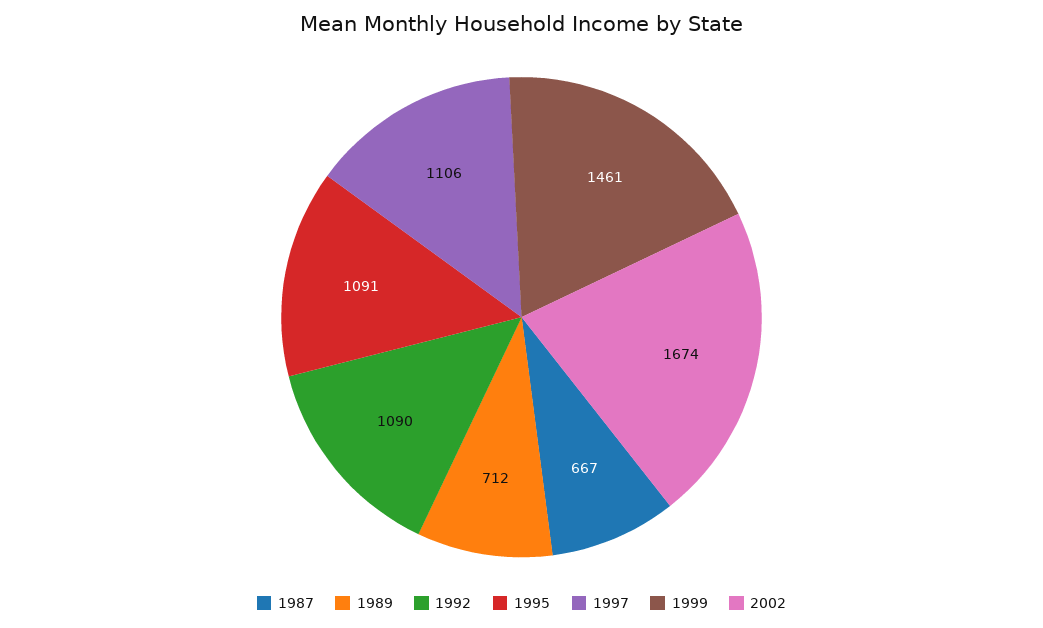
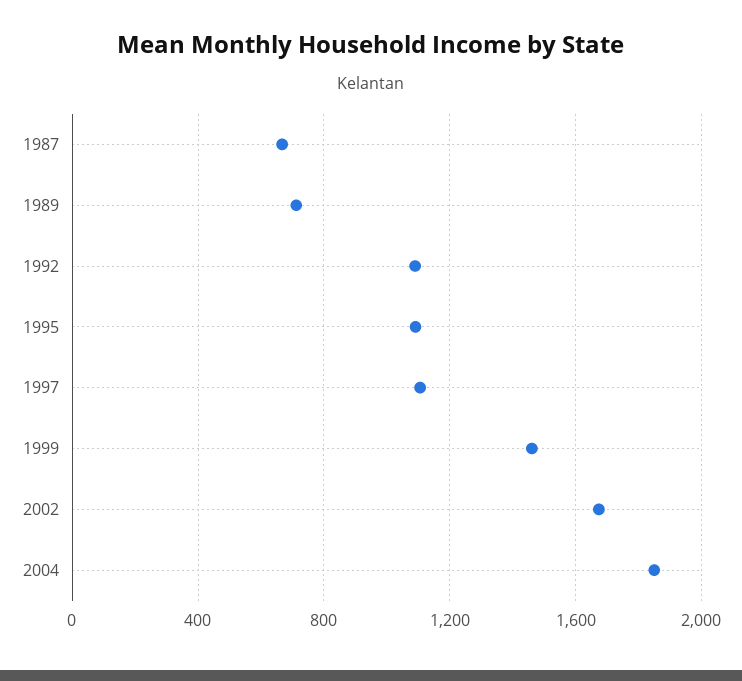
2004: none -> 1850

